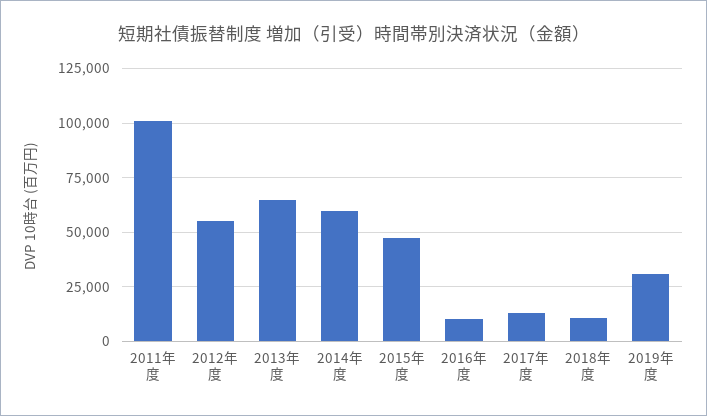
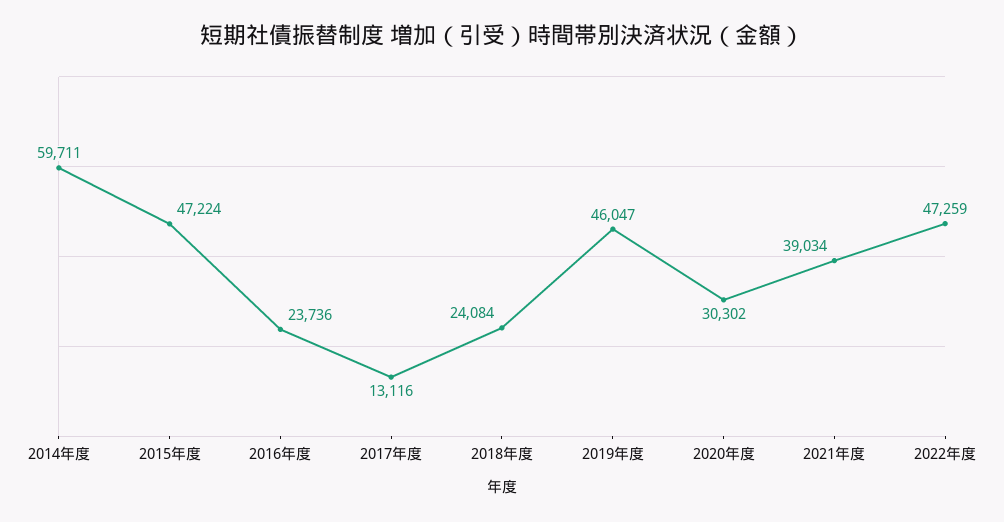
2011年度: 100000 -> none
2012年度: 55000 -> none
2013年度: 65000 -> none
2016年度: 10000 -> 23736
2018年度: 10000 -> 24084
2019年度: 30000 -> 46047
2020年度: none -> 30302
2021年度: none -> 39034
2022年度: none -> 47259

